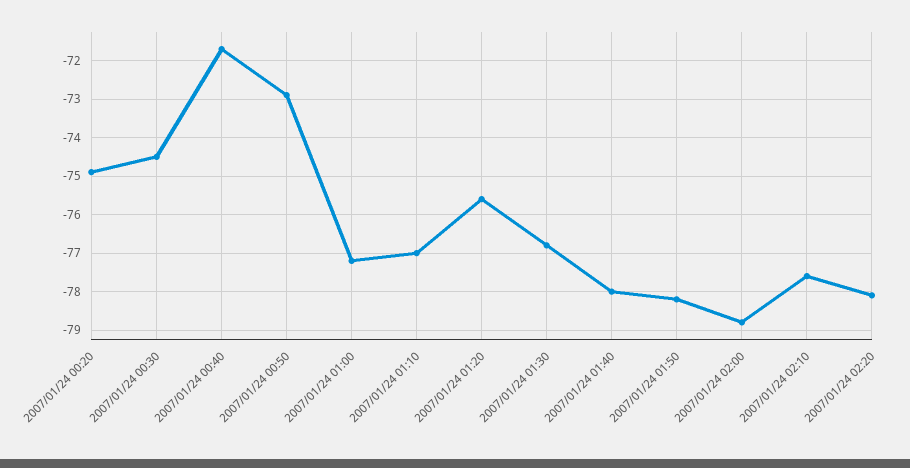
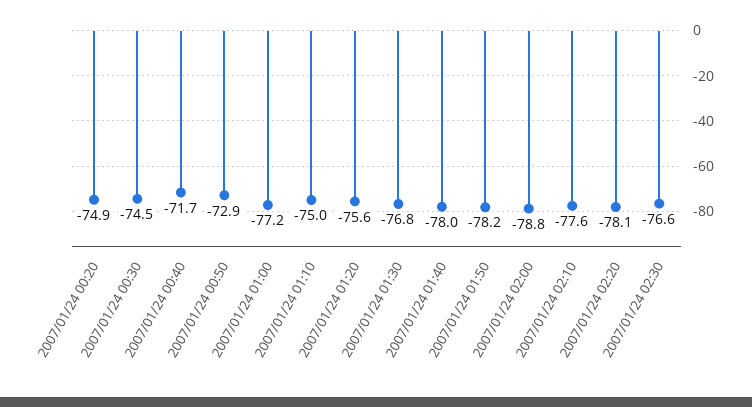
2007/01/24 01:10: -77 -> -75
2007/01/24 02:30: none -> -76.6

